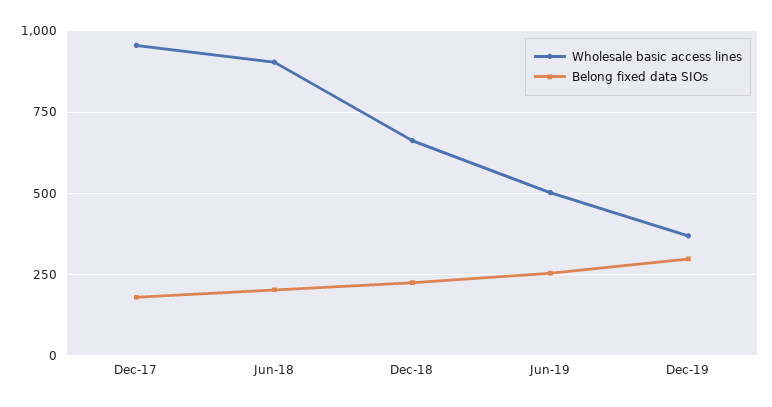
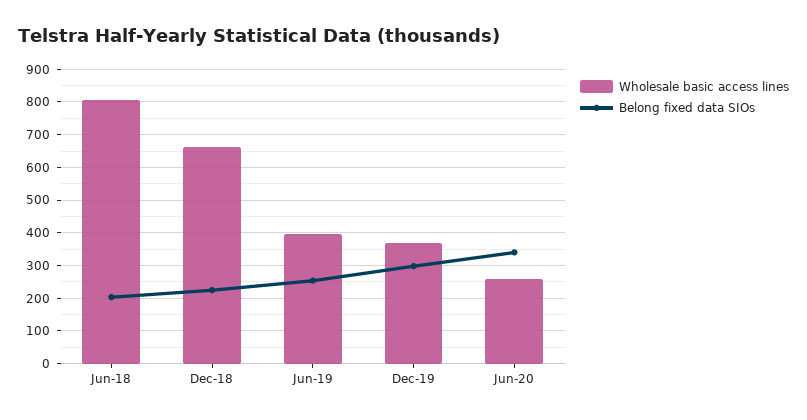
Wholesale basic access lines, Dec-17: 950 -> none
Belong fixed data SIOs, Dec-17: 175 -> none
Wholesale basic access lines, Jun-18: 900 -> 800
Wholesale basic access lines, Jun-19: 500 -> 400
Wholesale basic access lines, Jun-20: none -> 260
Belong fixed data SIOs, Jun-20: none -> 340

